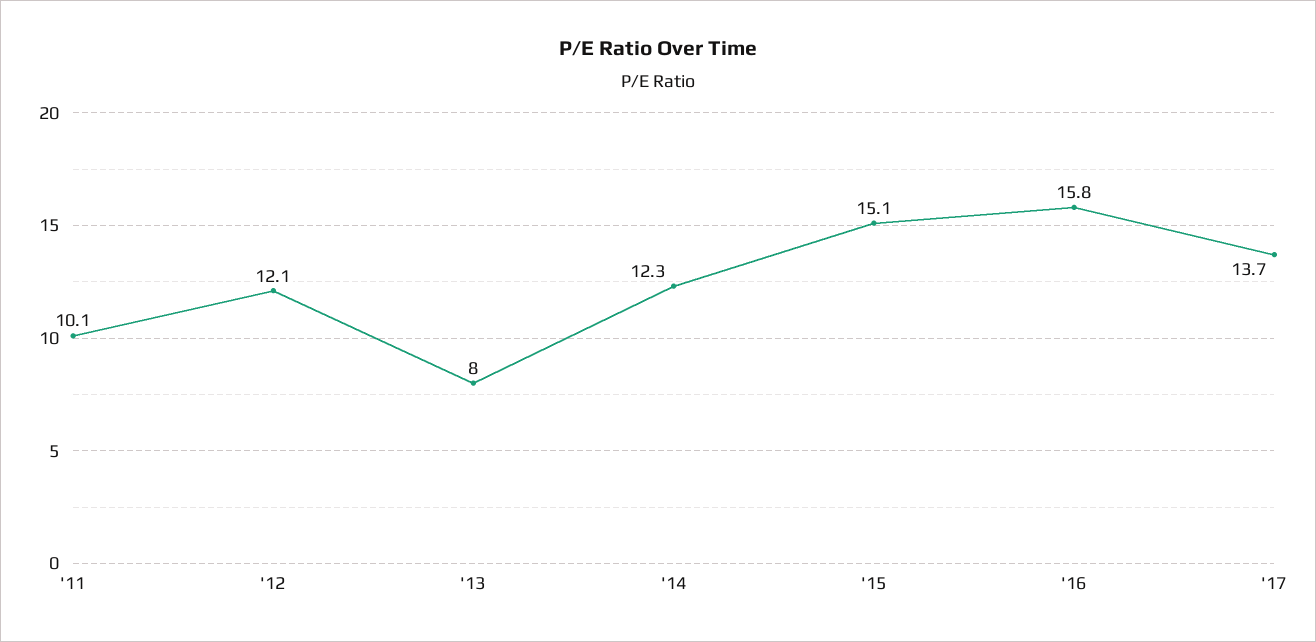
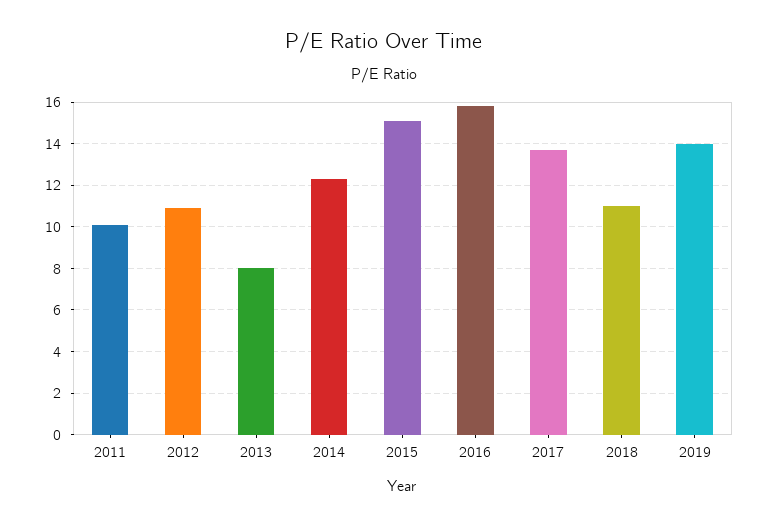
'12: 12.1 -> 11
2018: none -> 11
2019: none -> 14

